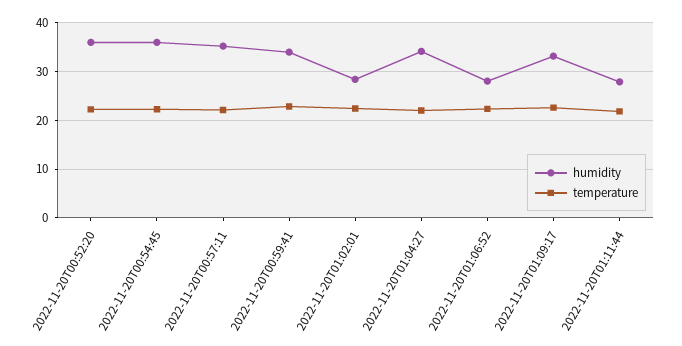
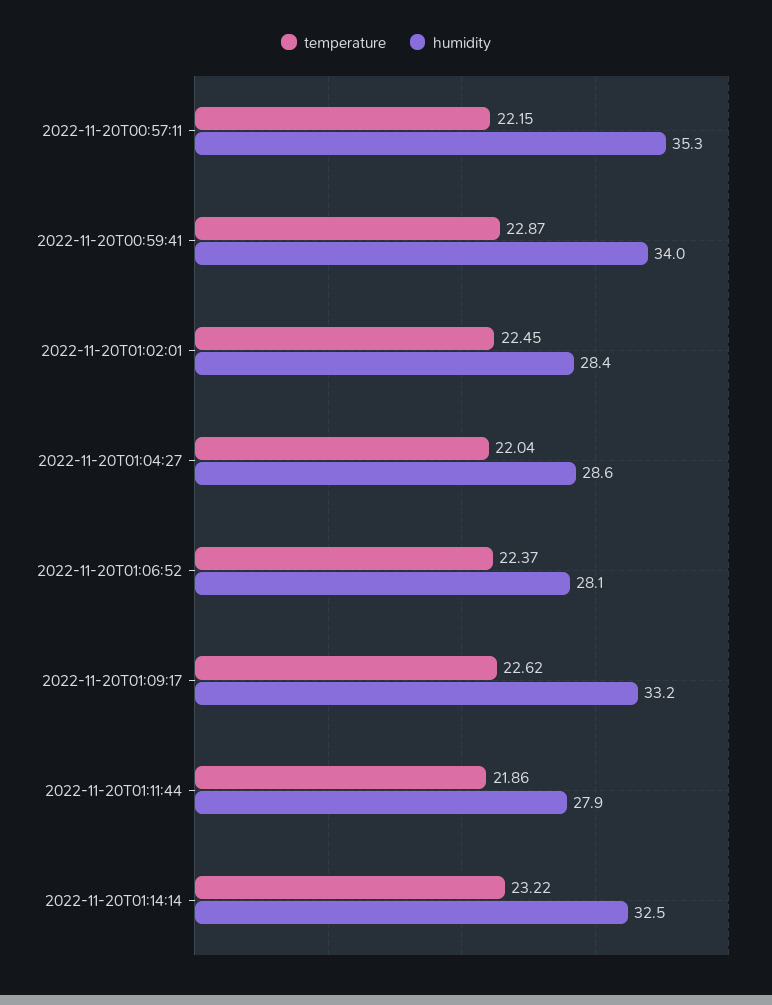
humidity, 2022-11-20T00:52:20: 36 -> none
temperature, 2022-11-20T00:52:20: 22 -> none
humidity, 2022-11-20T00:54:45: 36 -> none
temperature, 2022-11-20T00:54:45: 22 -> none
humidity, 2022-11-20T01:04:27: 34 -> 28.6
temperature, 2022-11-20T01:14:14: none -> 23.22
humidity, 2022-11-20T01:14:14: none -> 32.5

